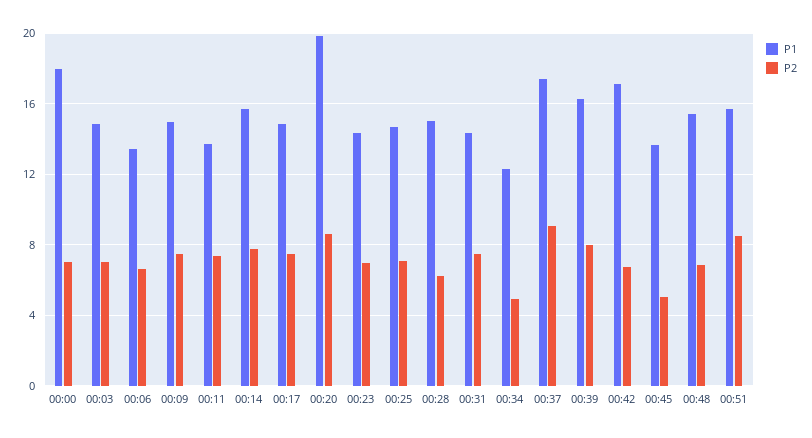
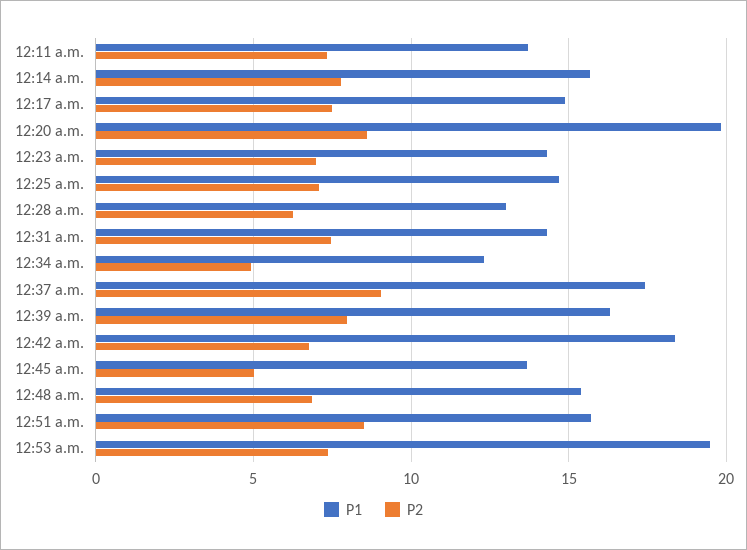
P1, 00:00: 18 -> none
P2, 00:00: 7 -> none
P1, 00:03: 15 -> none
P2, 00:03: 7 -> none
P1, 00:06: 13.5 -> none
P2, 00:06: 6.5 -> none
P1, 00:09: 15 -> none
P2, 00:09: 7.5 -> none
P1, 00:28: 15 -> 13
P1, 00:42: 17 -> 18.5
P1, 12:53 a.m.: none -> 19.5
P2, 12:53 a.m.: none -> 7.5

